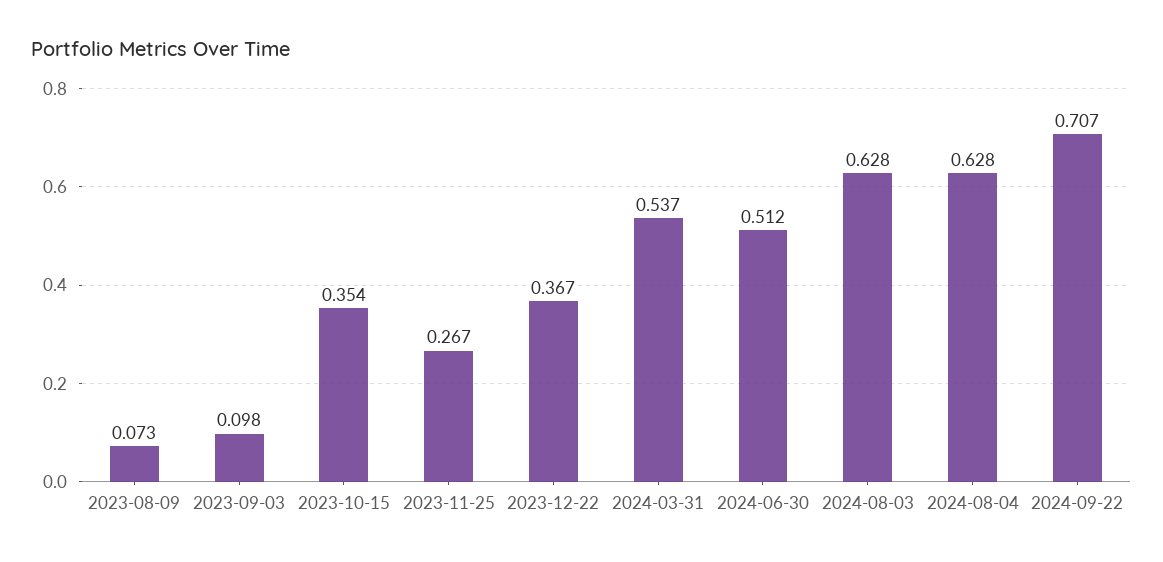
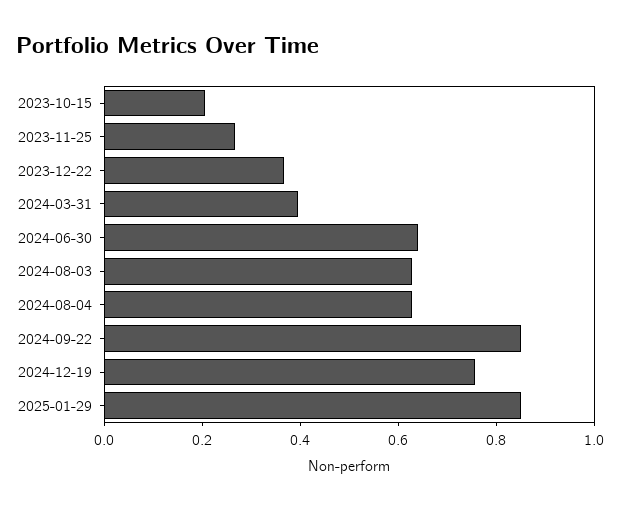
2023-08-09: 0.073 -> none
2023-09-03: 0.098 -> none
2023-10-15: 0.354 -> 0.2
2024-03-31: 0.537 -> 0.4
2024-06-30: 0.512 -> 0.65
2024-09-22: 0.707 -> 0.85
2024-12-19: none -> 0.75
2025-01-29: none -> 0.85

